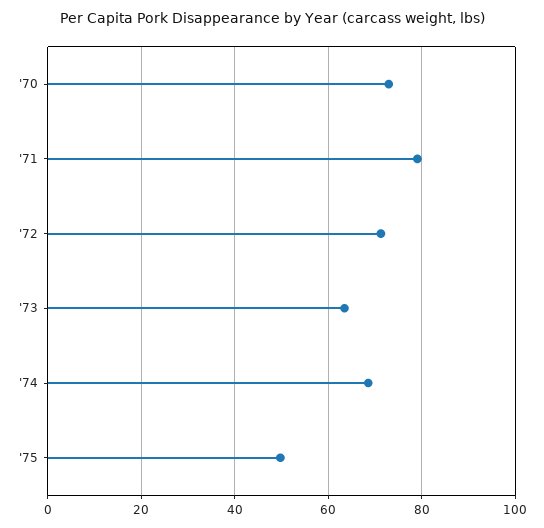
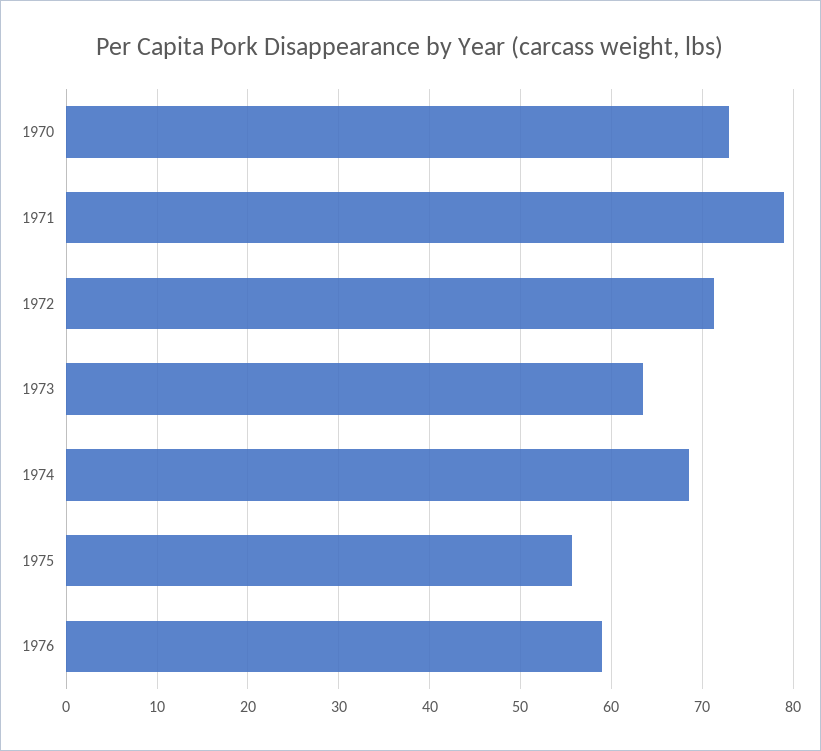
'75: 50 -> 56
1976: none -> 59

